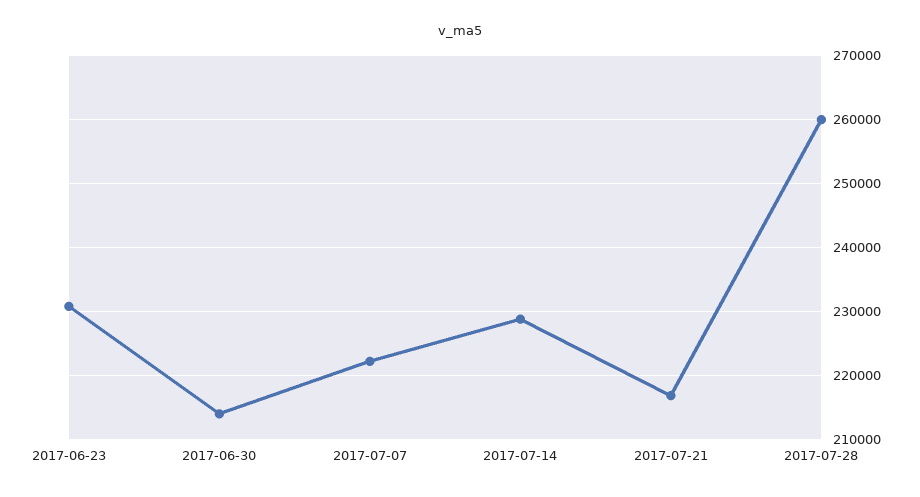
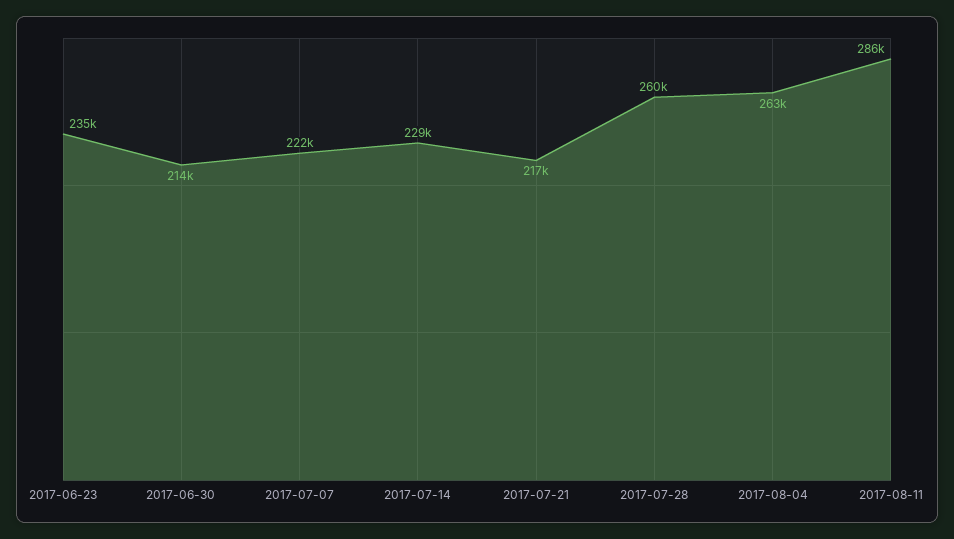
2017-06-23: 231000 -> 235000
2017-08-04: none -> 263000
2017-08-11: none -> 286000

